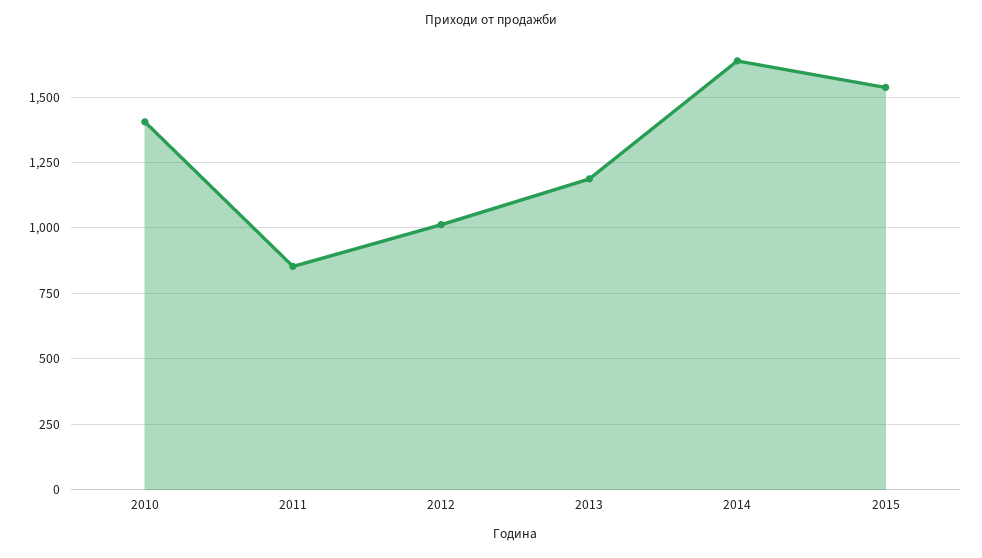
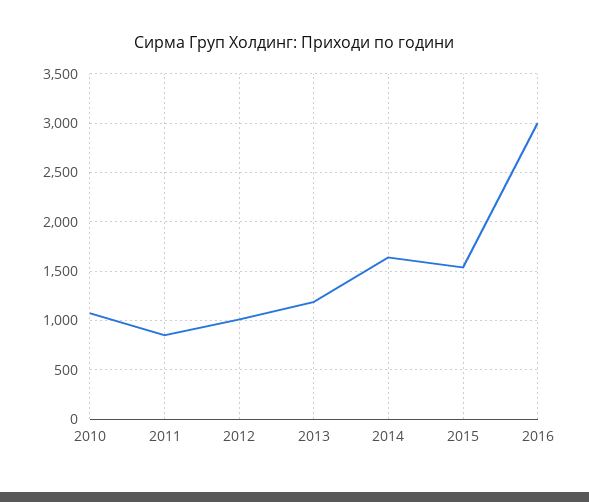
2010: 1400 -> 1100
2016: none -> 3000

